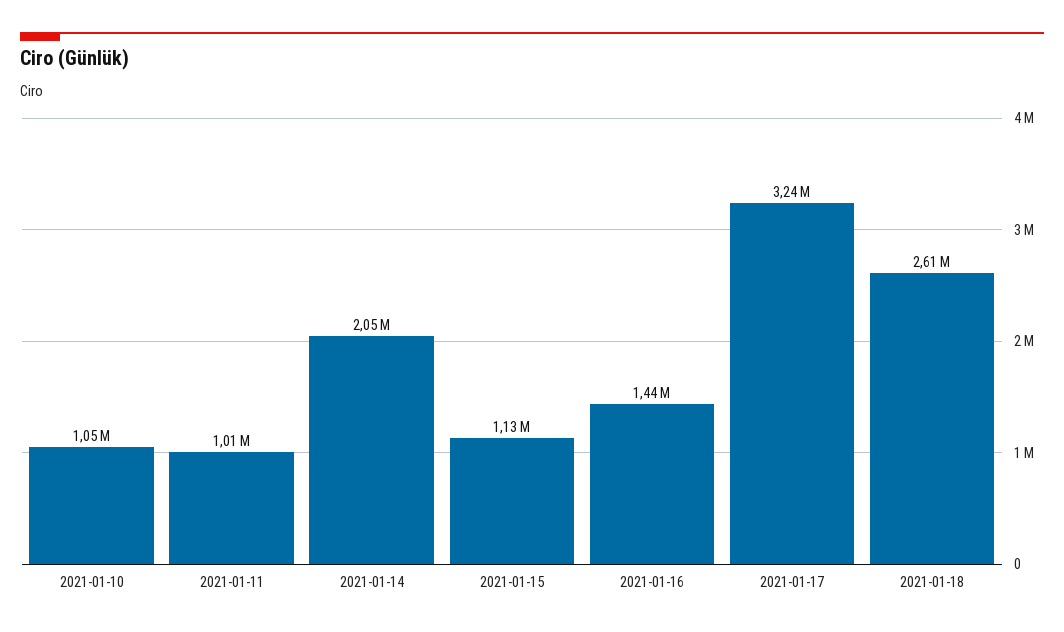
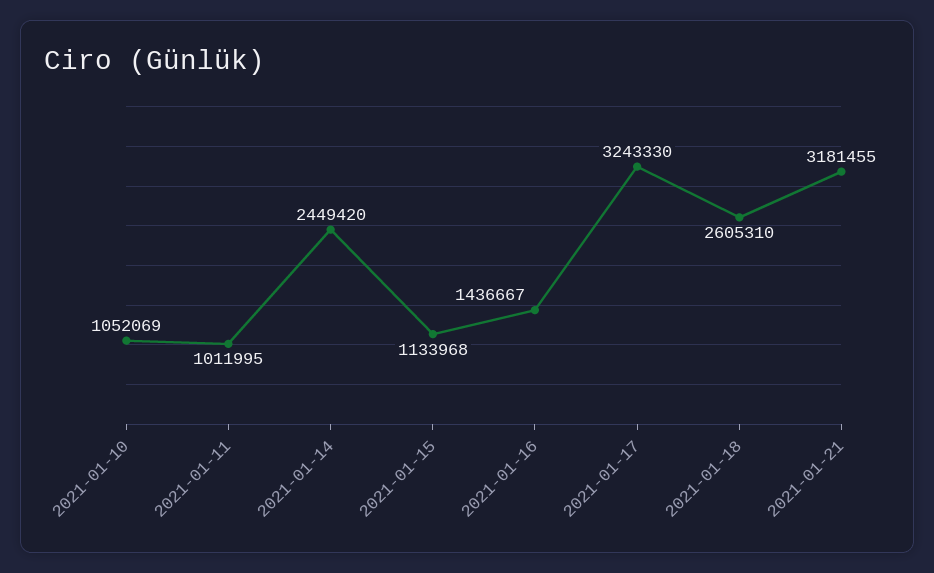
2021-01-14: 2050000 -> 2449420
2021-01-21: none -> 3181455

